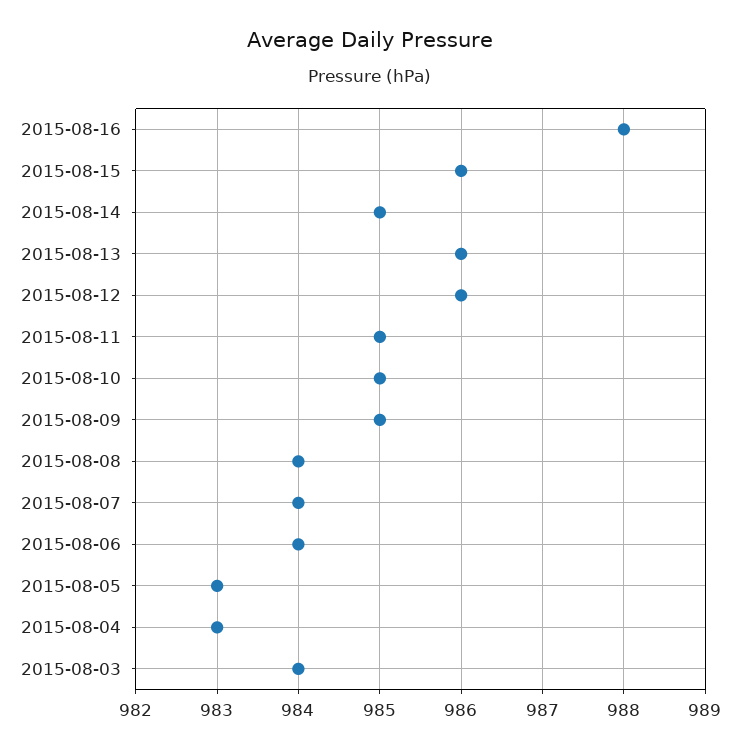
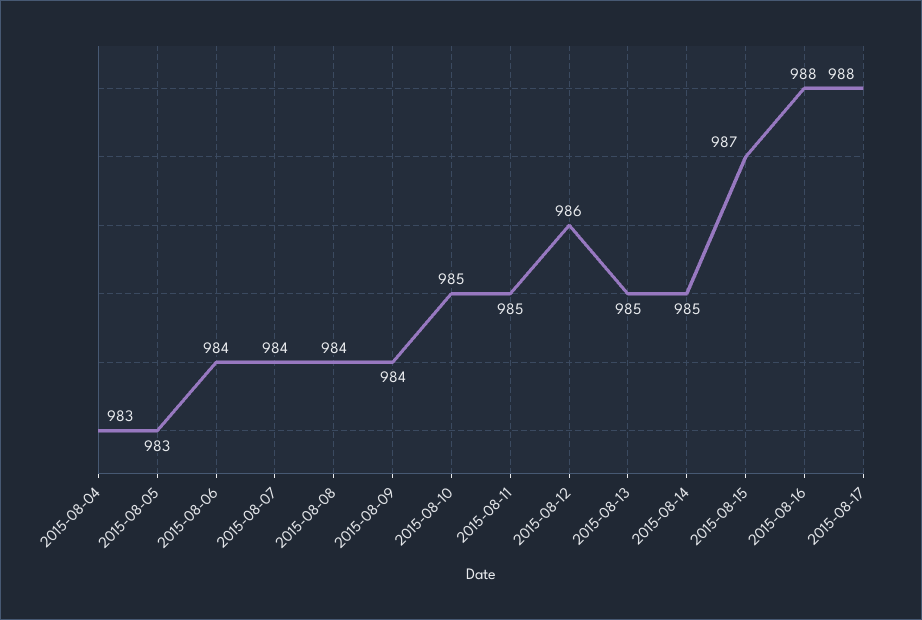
2015-08-15: 986 -> 987
2015-08-13: 986 -> 985
2015-08-09: 985 -> 984
2015-08-03: 984 -> none
2015-08-17: none -> 988

